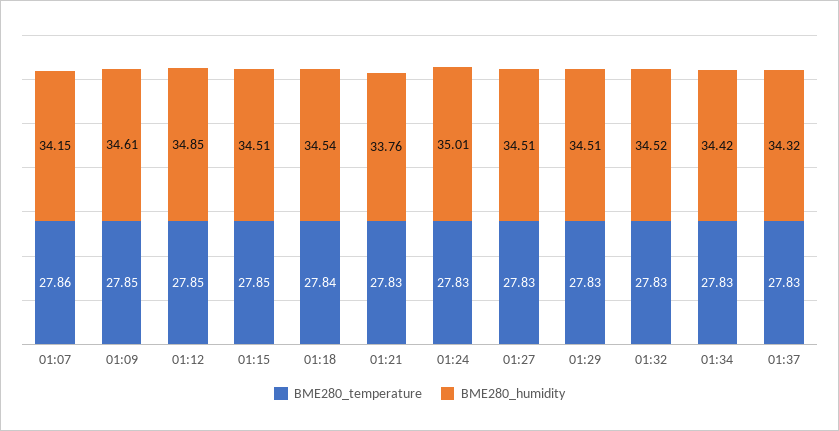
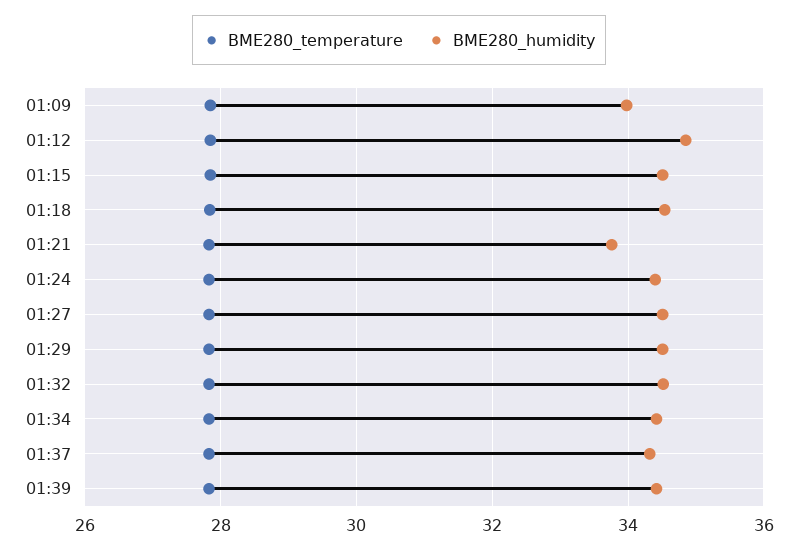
BME280_temperature, 01:07: 27.86 -> none
BME280_humidity, 01:07: 34.15 -> none
BME280_humidity, 01:09: 34.61 -> 34
BME280_humidity, 01:24: 35.01 -> 34.4
BME280_temperature, 01:39: none -> 27.8
BME280_humidity, 01:39: none -> 34.4

